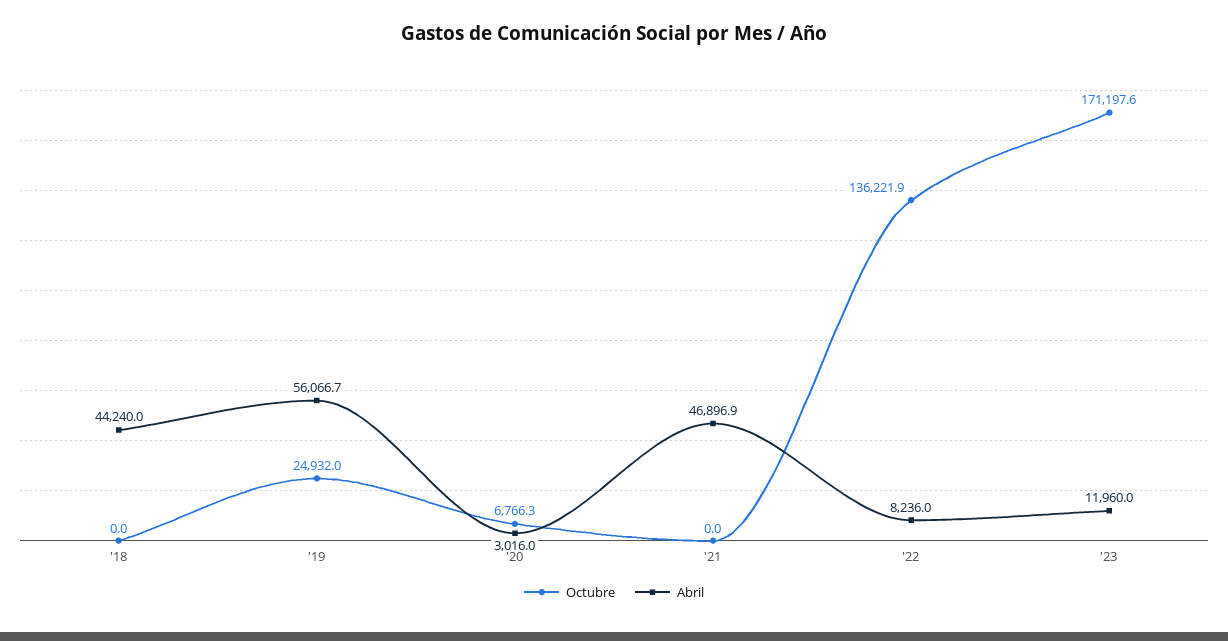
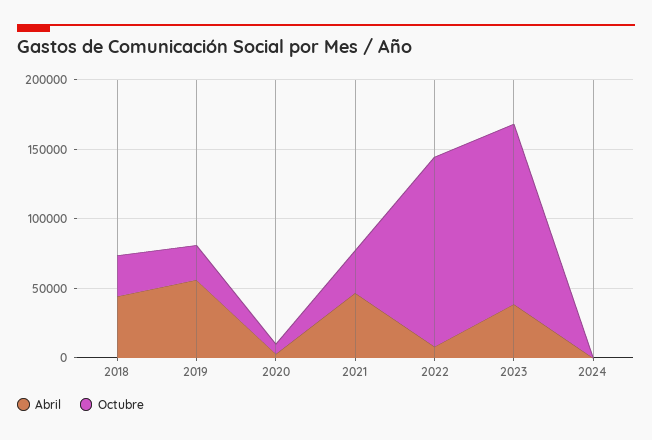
Octubre, '18: 0 -> 30000
Octubre, '21: 0 -> 30000
Octubre, '23: 171197.6 -> 130000
Abril, '23: 11960 -> 40000
Abril, 2024: none -> 0
Octubre, 2024: none -> 0

